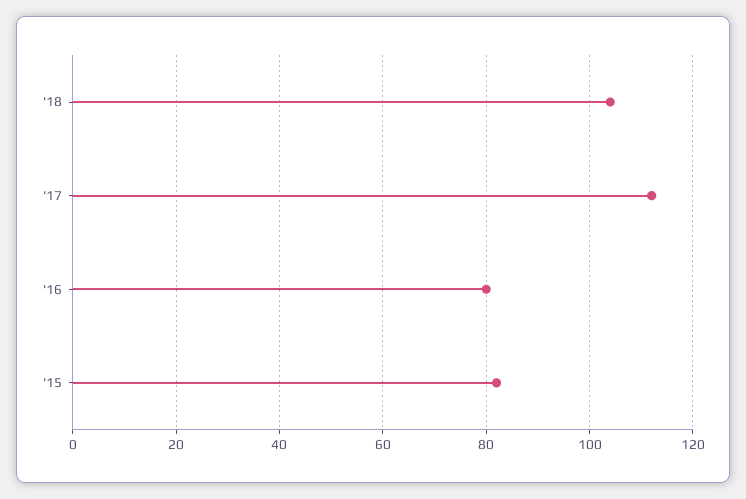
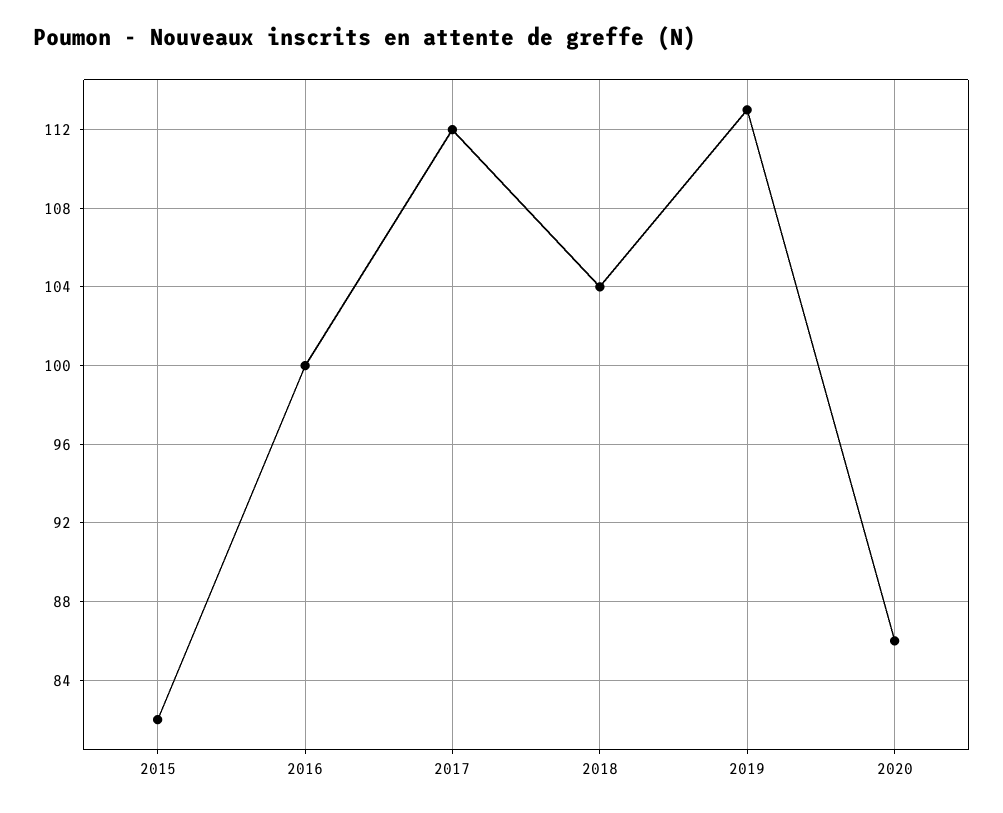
'16: 80 -> 100
2019: none -> 113
2020: none -> 86

